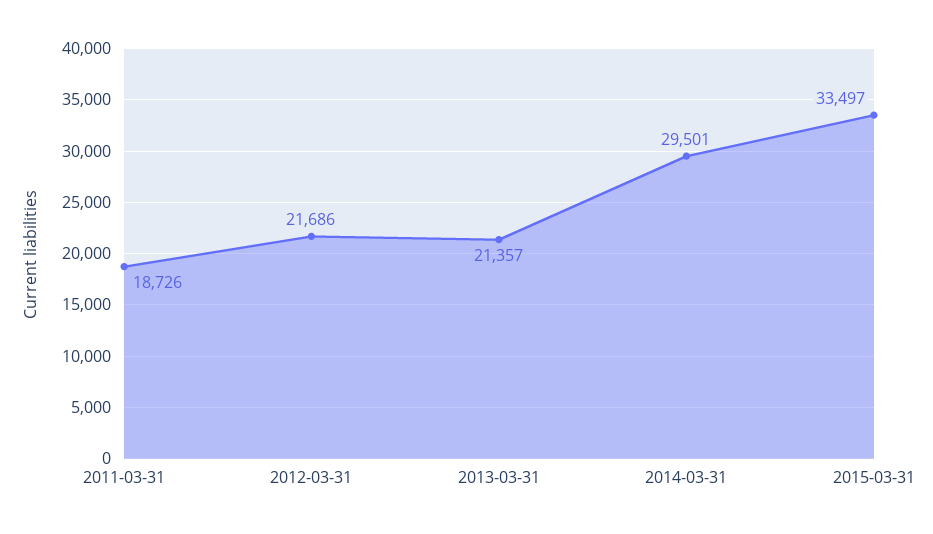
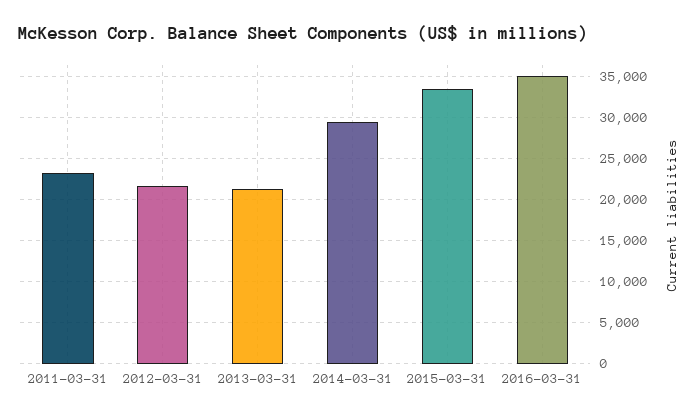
2011-03-31: 18726 -> 23000
2016-03-31: none -> 35000

